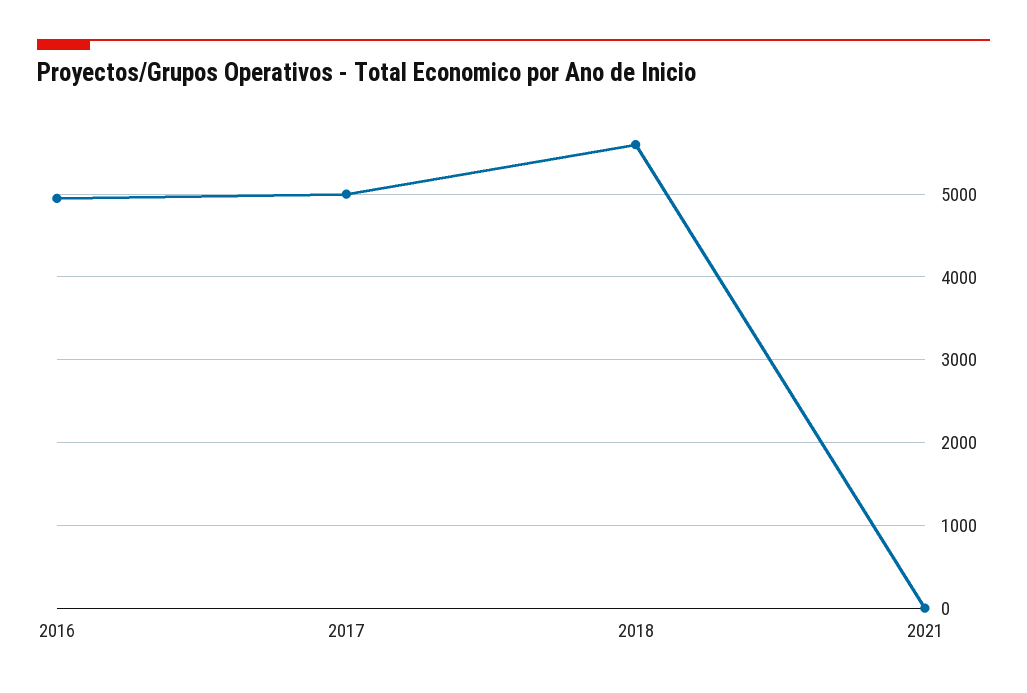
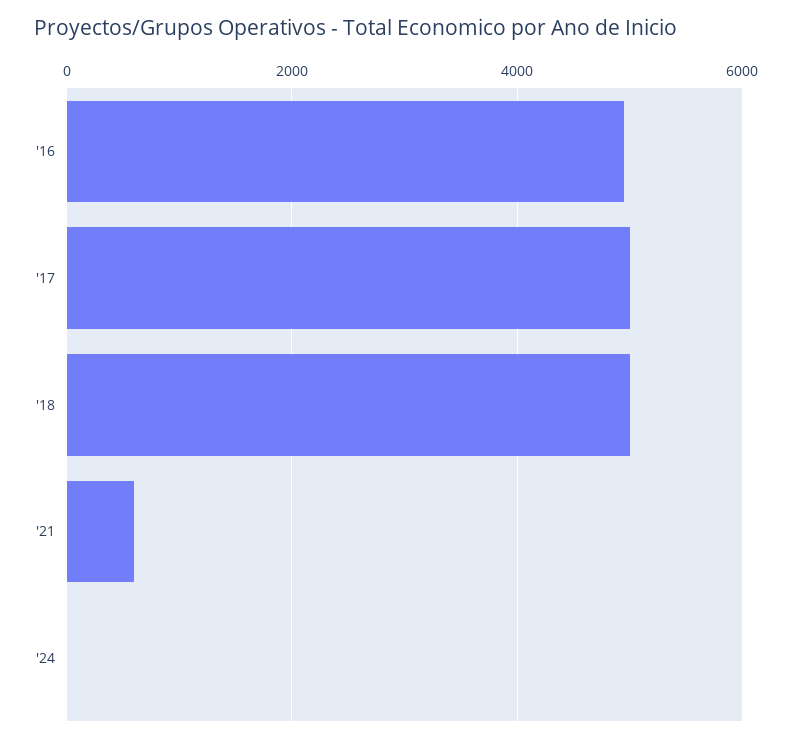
2018: 5600 -> 5000
2021: 0 -> 600
'24: none -> 0

